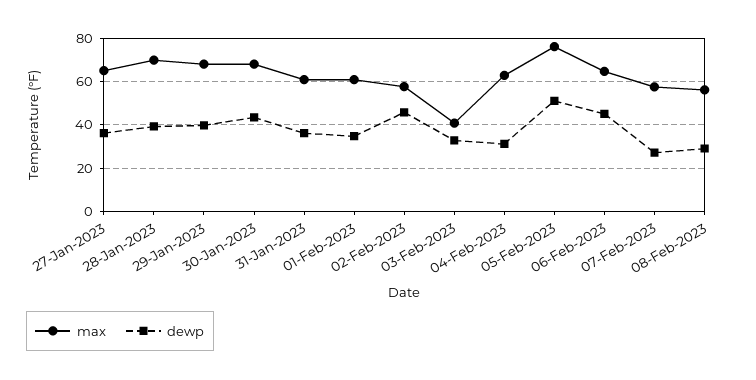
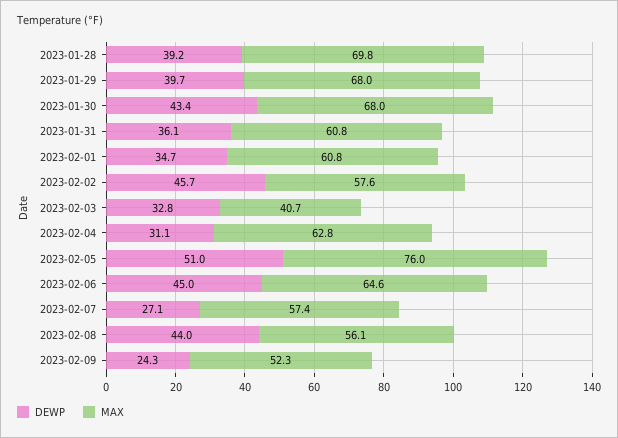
max, 27-Jan-2023: 65 -> none
dewp, 27-Jan-2023: 35 -> none
dewp, 08-Feb-2023: 30 -> 44
dewp, 2023-02-09: none -> 24.3
max, 2023-02-09: none -> 52.3

